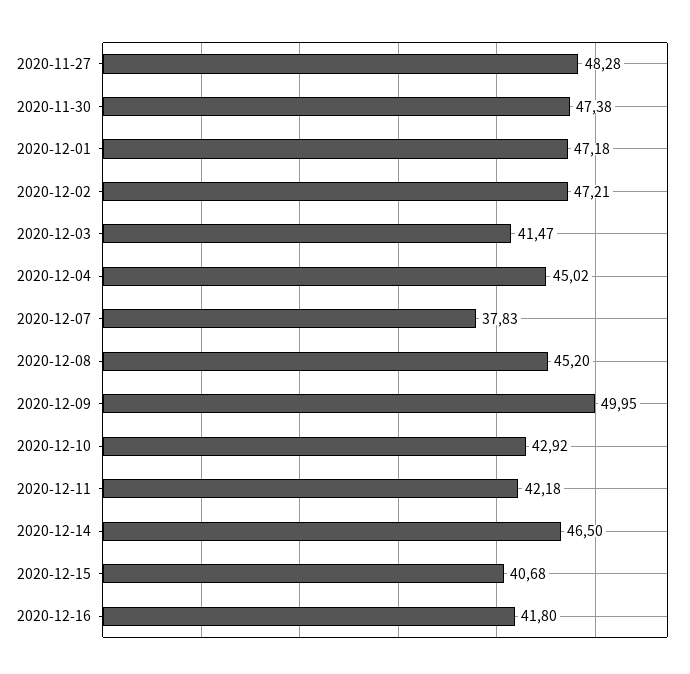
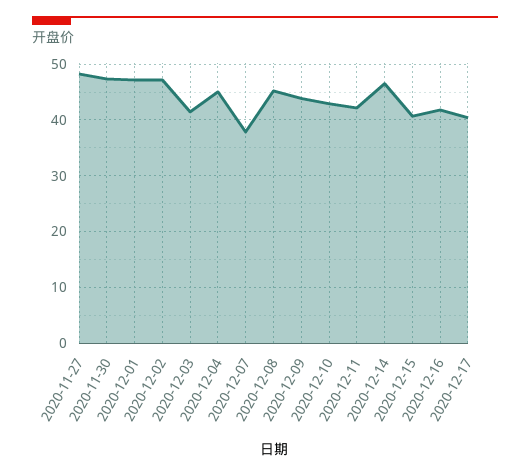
2020-12-09: 49.95 -> 44
2020-12-17: none -> 40

